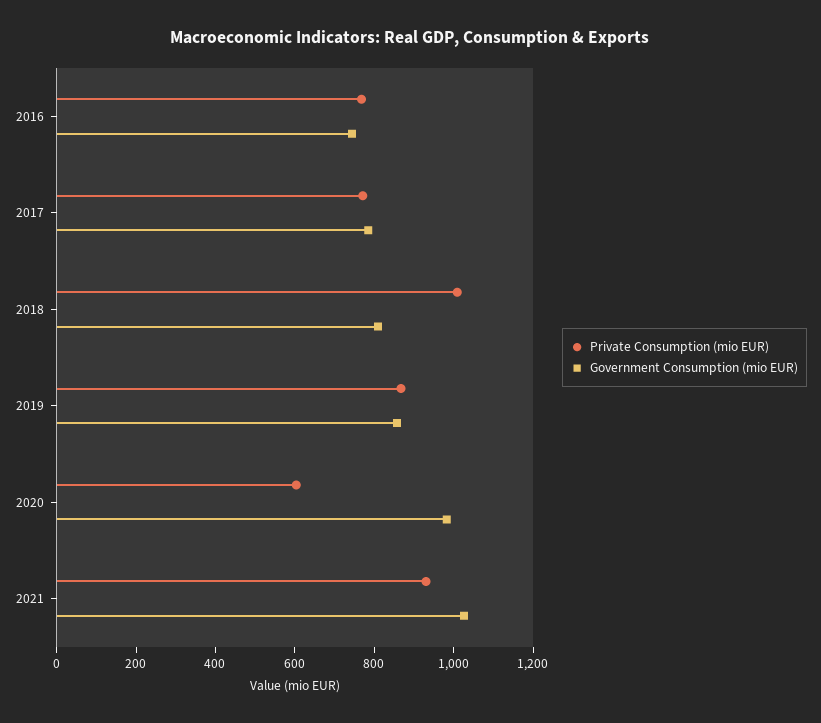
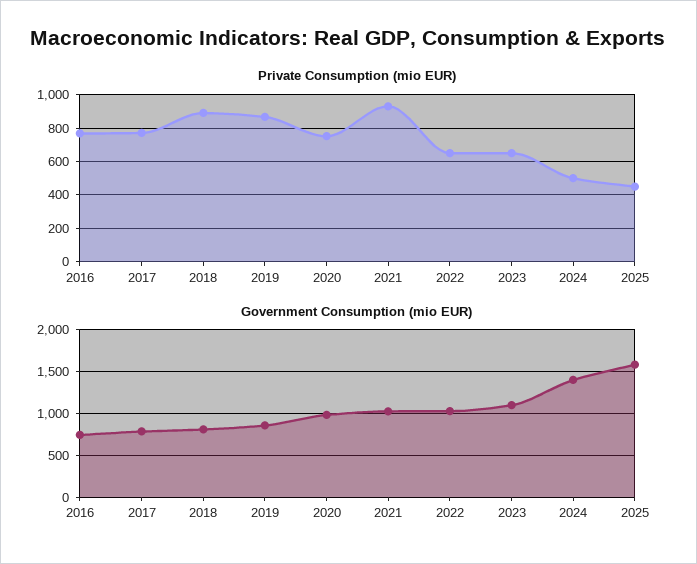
Private Consumption (mio EUR), 2018: 1000 -> 900
Private Consumption (mio EUR), 2020: 600 -> 750
Private Consumption (mio EUR), 2022: none -> 650
Private Consumption (mio EUR), 2023: none -> 650
Private Consumption (mio EUR), 2024: none -> 500
Private Consumption (mio EUR), 2025: none -> 450
Government Consumption (mio EUR), 2022: none -> 1000
Government Consumption (mio EUR), 2023: none -> 1100
Government Consumption (mio EUR), 2024: none -> 1400
Government Consumption (mio EUR), 2025: none -> 1600

